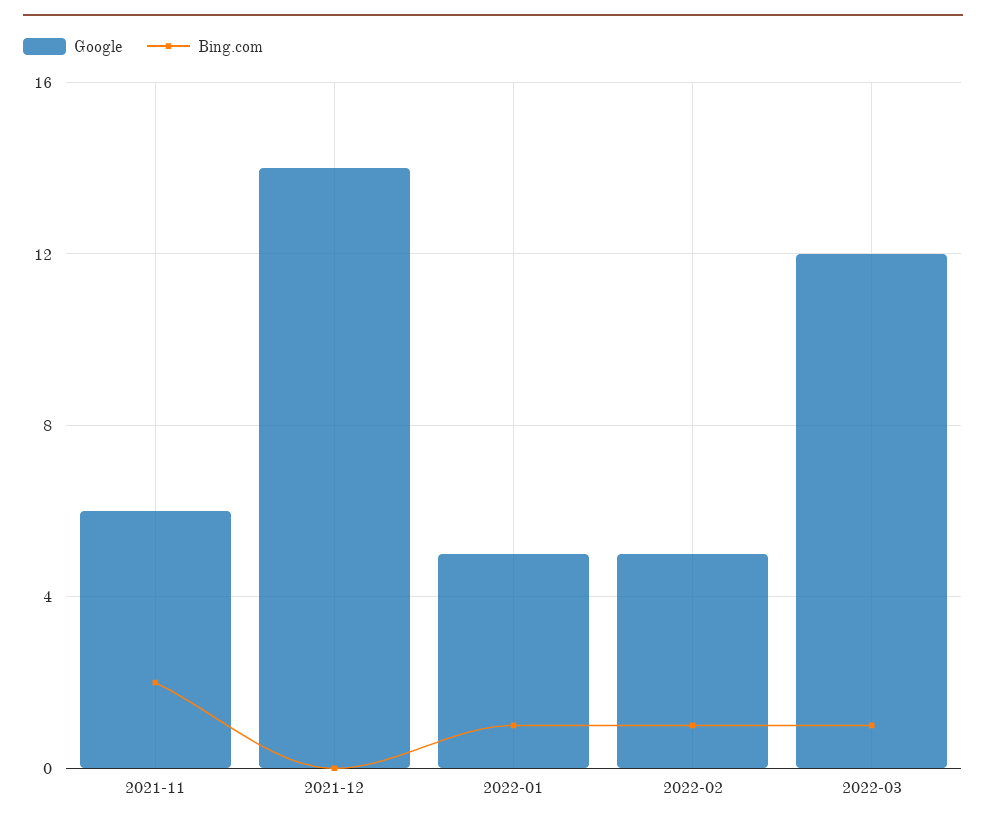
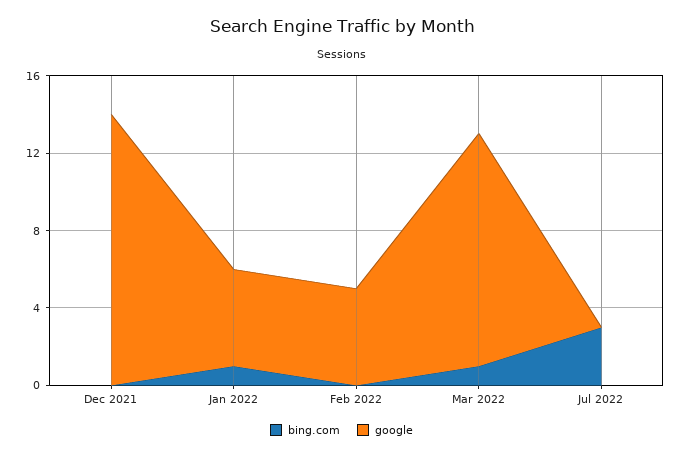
Google, 2021-11: 6 -> none
Bing.com, 2021-11: 2 -> none
Bing.com, 2022-02: 1 -> 0
Bing.com, Jul 2022: none -> 3
Google, Jul 2022: none -> 0

